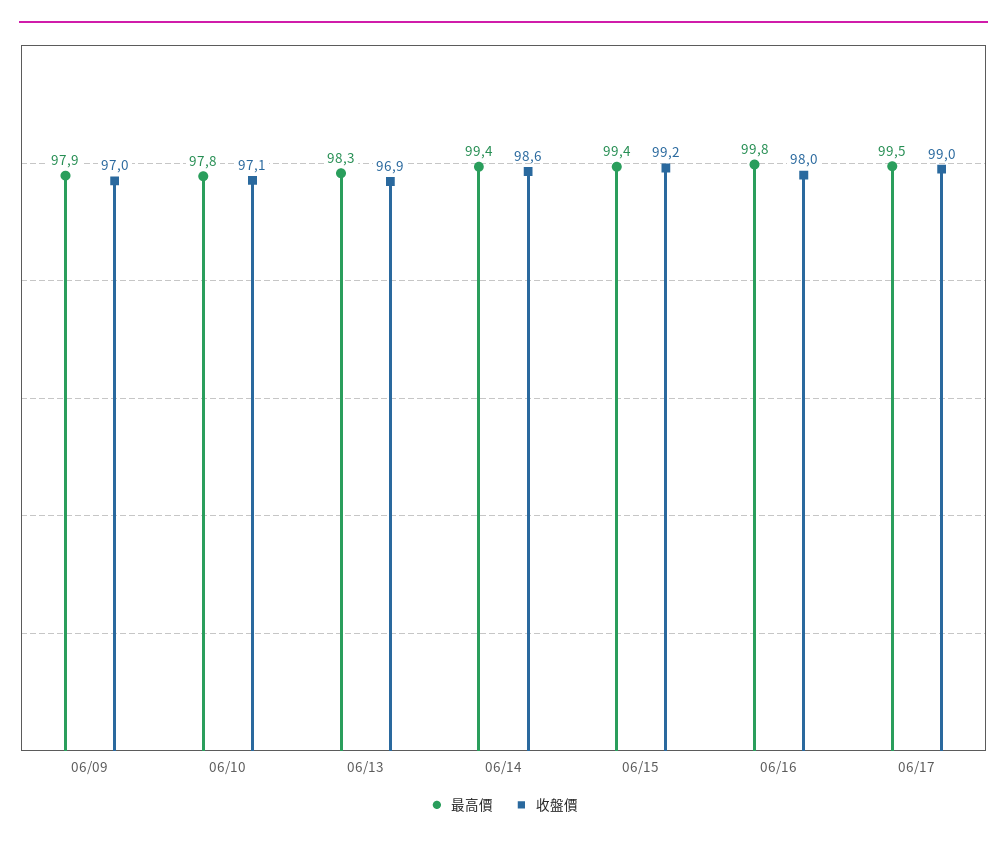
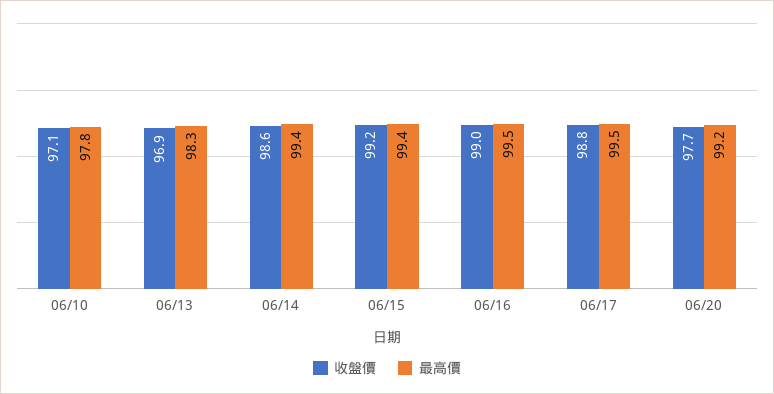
最高價, 06/09: 97.9 -> none
收盤價, 06/09: 97 -> none
最高價, 06/16: 99.8 -> 99.5
收盤價, 06/16: 98 -> 99
收盤價, 06/17: 99 -> 98.8
收盤價, 06/20: none -> 97.7
最高價, 06/20: none -> 99.2

